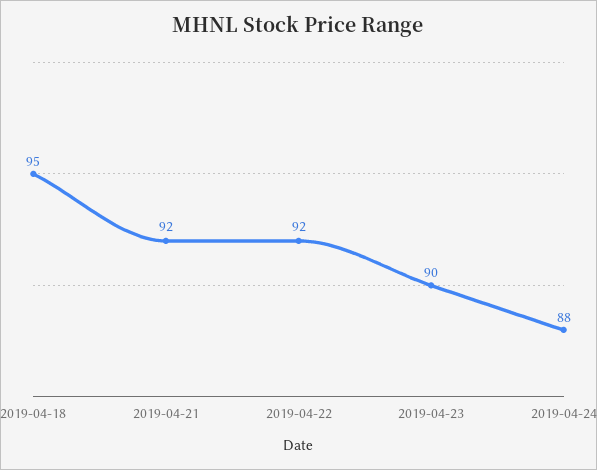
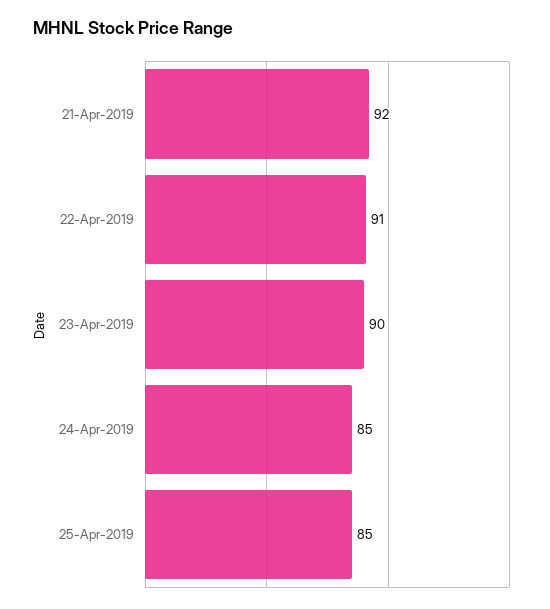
2019-04-18: 95 -> none
2019-04-22: 92 -> 91
2019-04-24: 88 -> 85
25-Apr-2019: none -> 85

